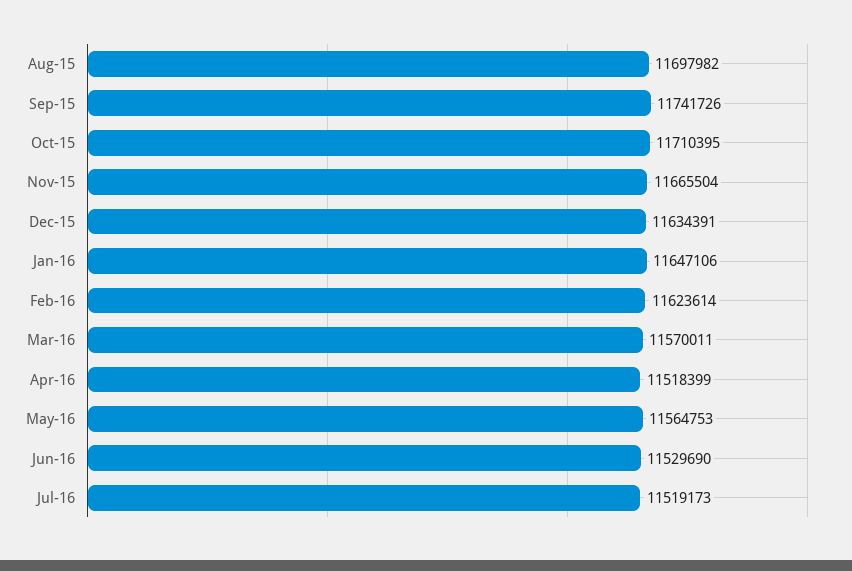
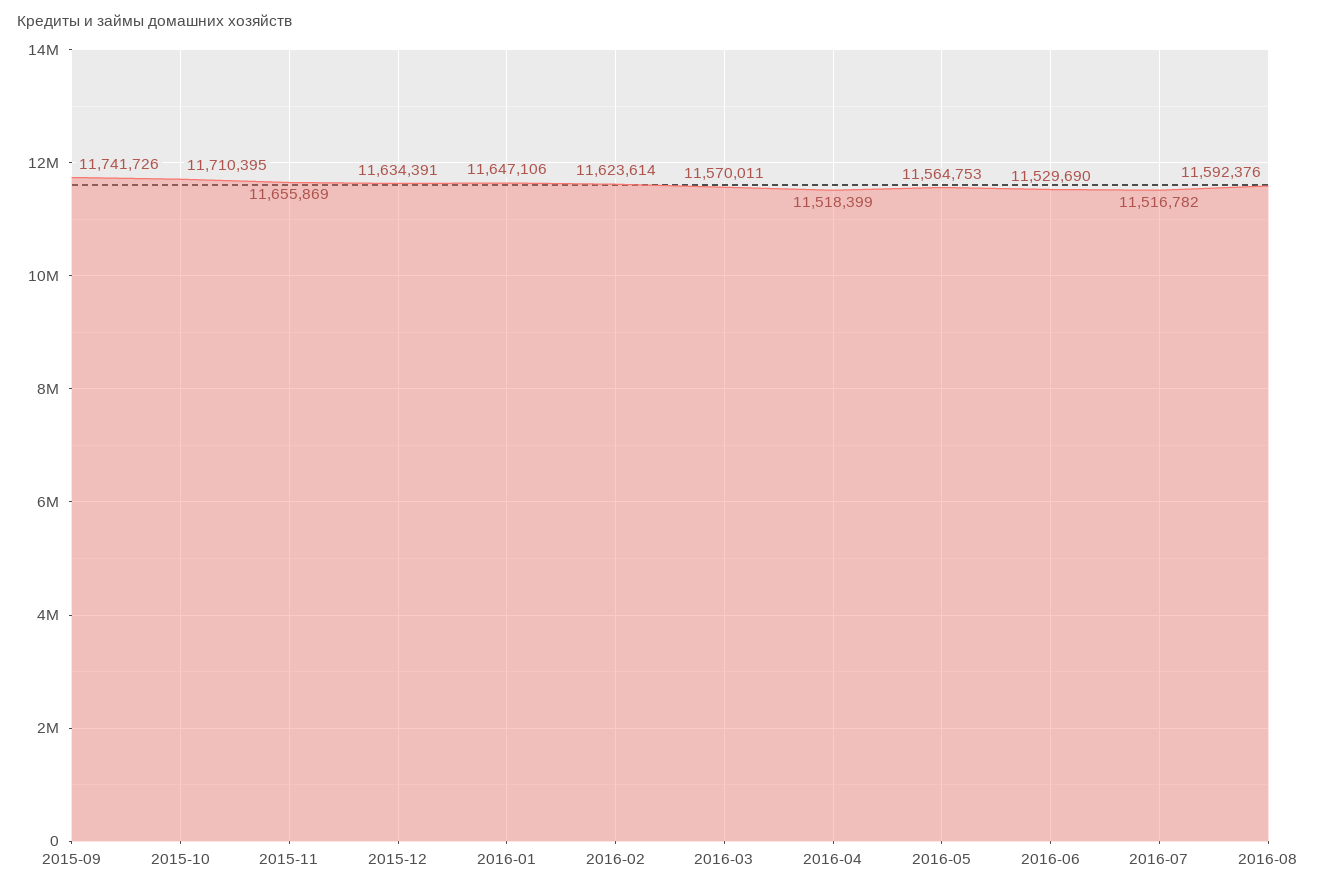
Aug-15: 11697982 -> none
Nov-15: 11665504 -> 11655869
Jul-16: 11519173 -> 11516782
2016-08: none -> 11592376

